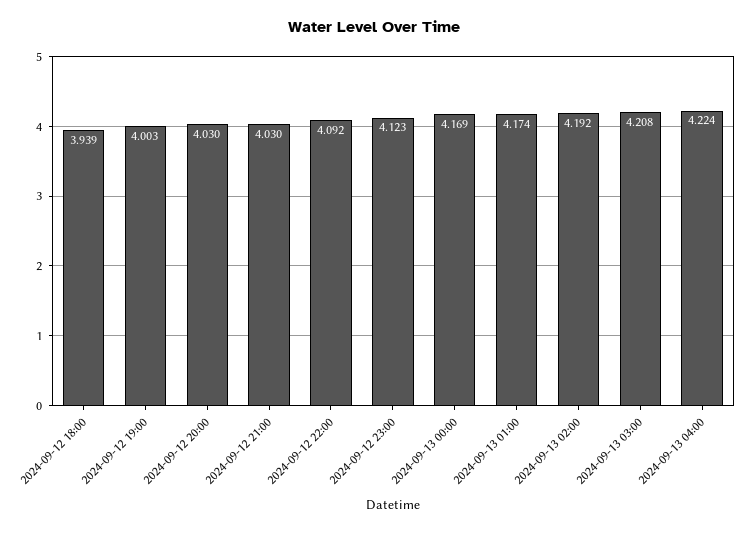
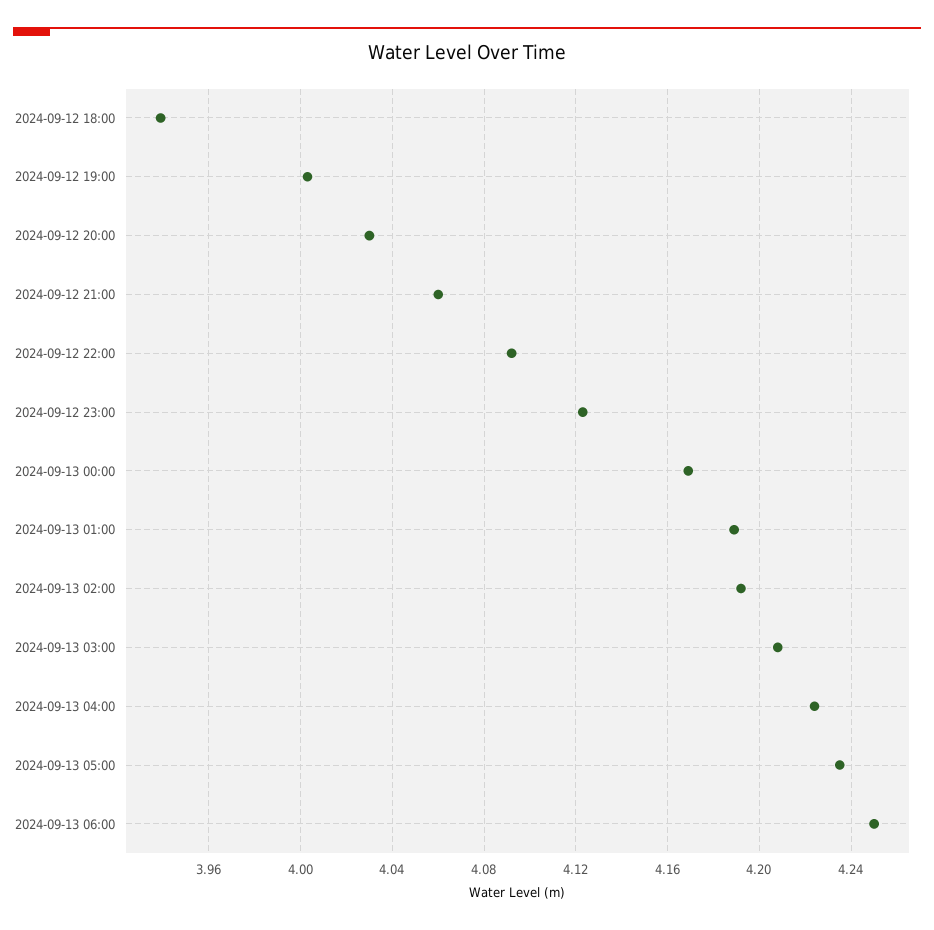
2024-09-12 21:00: 4.03 -> 4.06
2024-09-13 01:00: 4.174 -> 4.19
2024-09-13 05:00: none -> 4.235
2024-09-13 06:00: none -> 4.25

